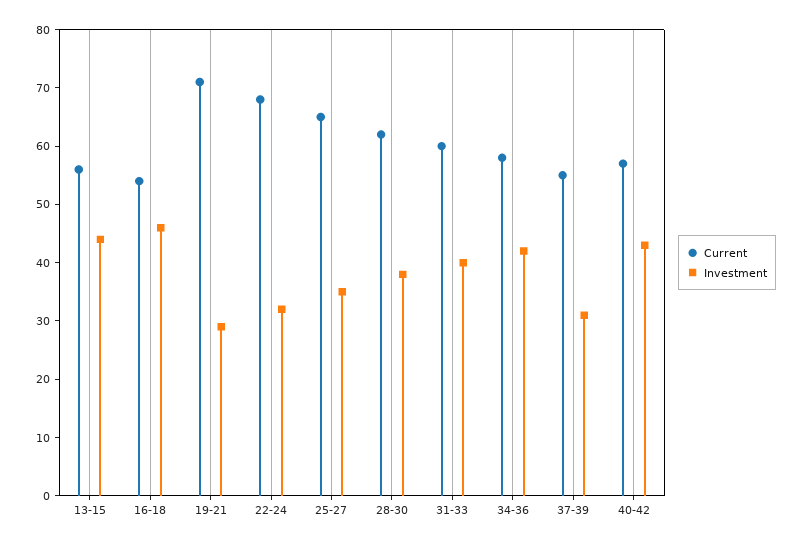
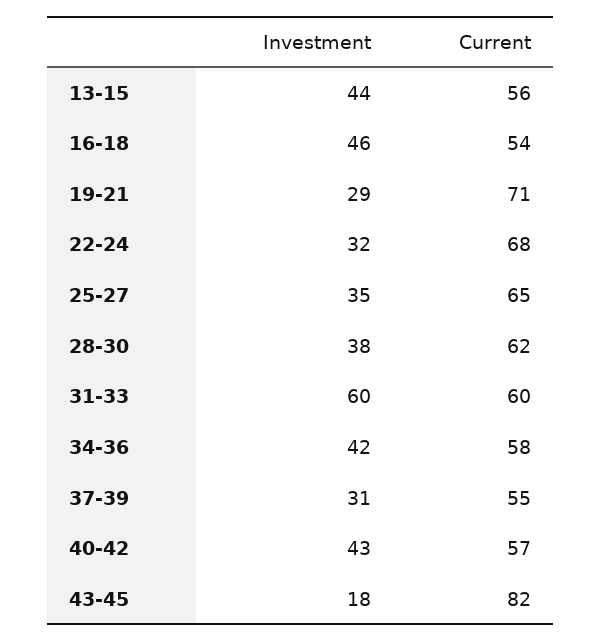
Investment, 31-33: 40 -> 60
Investment, 43-45: none -> 18
Current, 43-45: none -> 82

